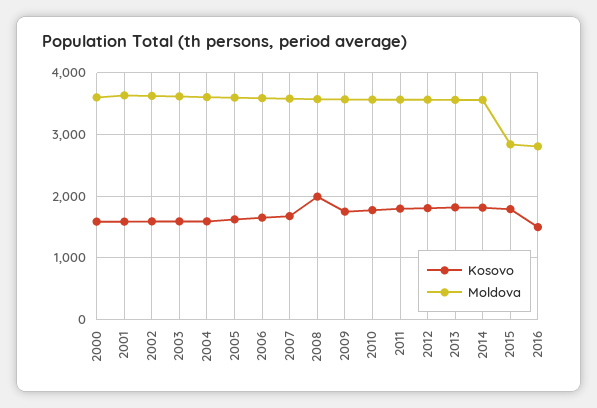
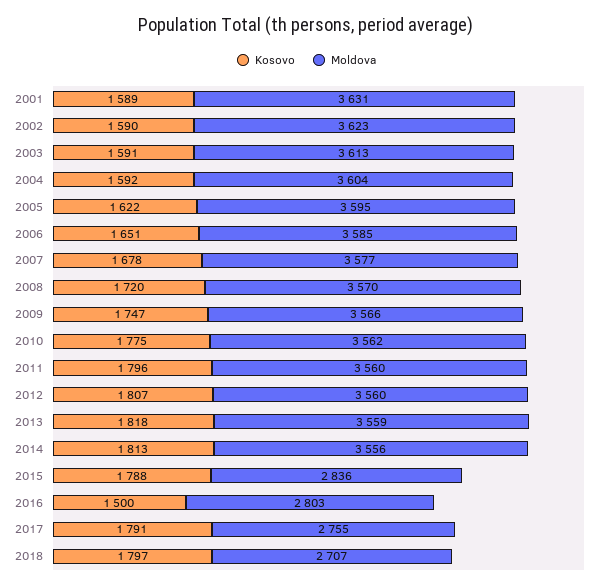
Kosovo, 2000: 1600 -> none
Moldova, 2000: 3600 -> none
Kosovo, 2008: 2000 -> 1720
Kosovo, 2017: none -> 1791
Moldova, 2017: none -> 2755
Kosovo, 2018: none -> 1797
Moldova, 2018: none -> 2707

